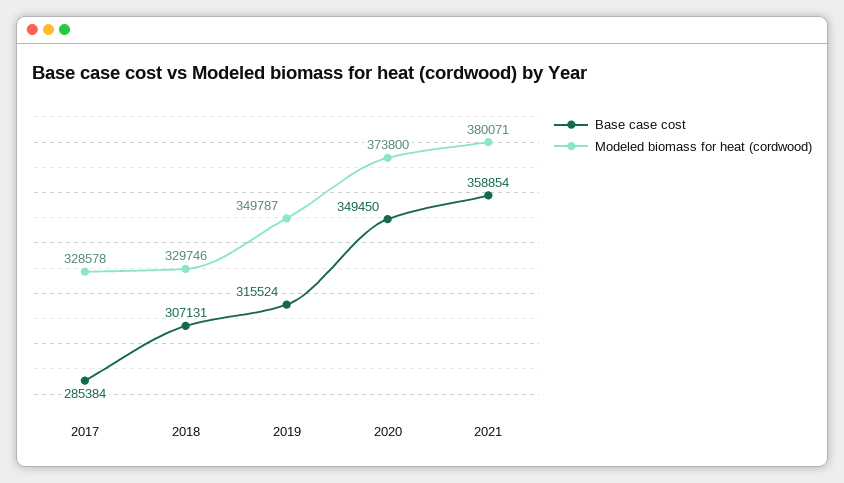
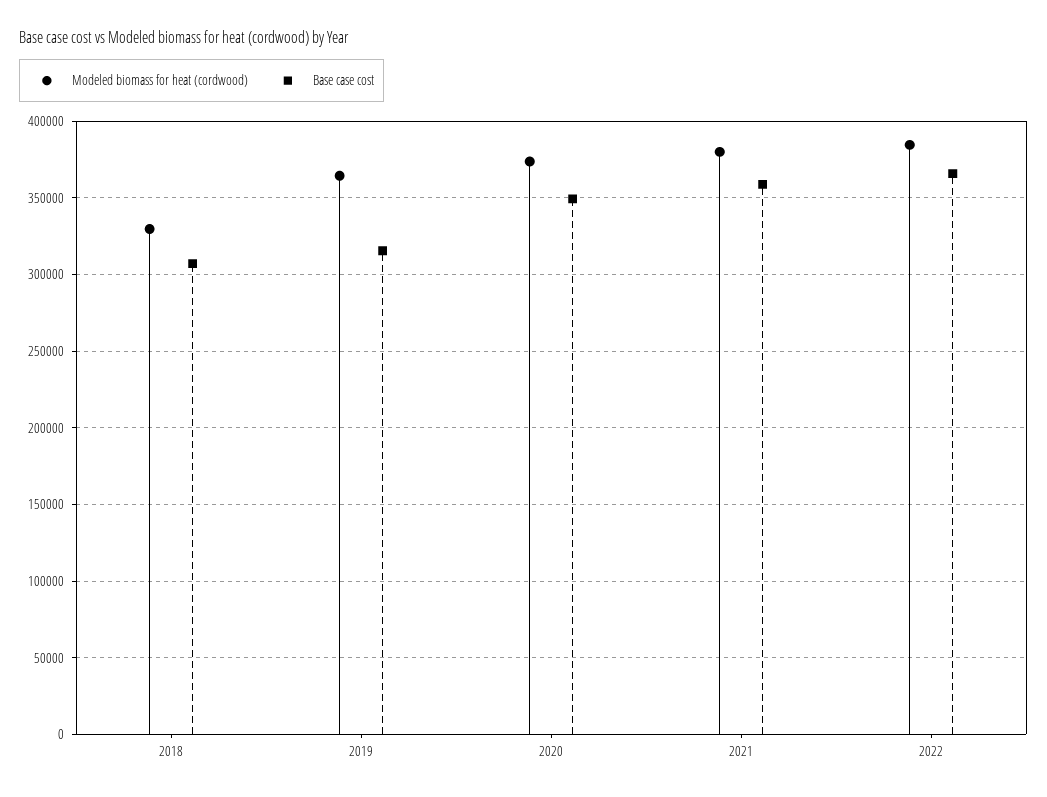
Base case cost, 2017: 285384 -> none
Modeled biomass for heat (cordwood), 2017: 328578 -> none
Modeled biomass for heat (cordwood), 2019: 349787 -> 365000
Modeled biomass for heat (cordwood), 2022: none -> 385000
Base case cost, 2022: none -> 365000

